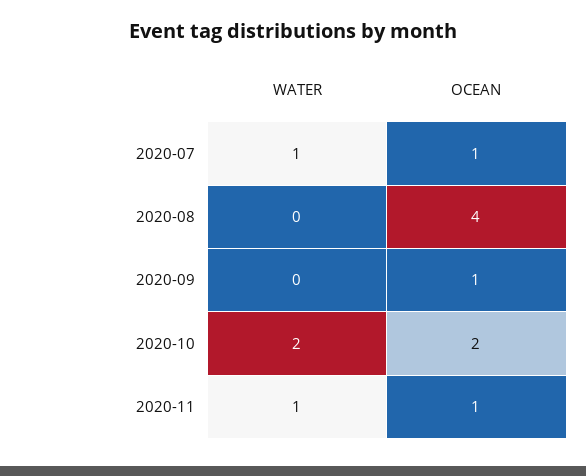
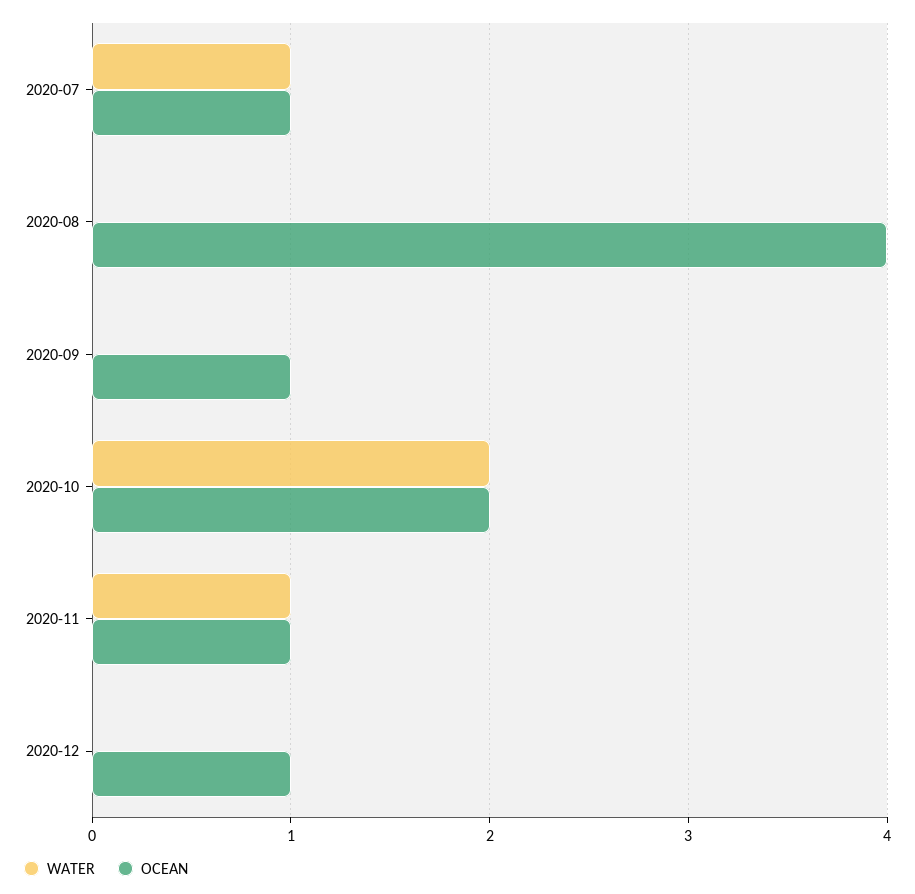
WATER, 2020-12: none -> 0
OCEAN, 2020-12: none -> 1

